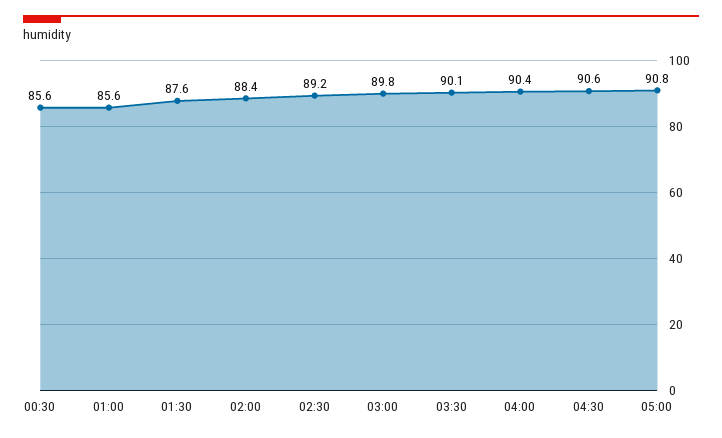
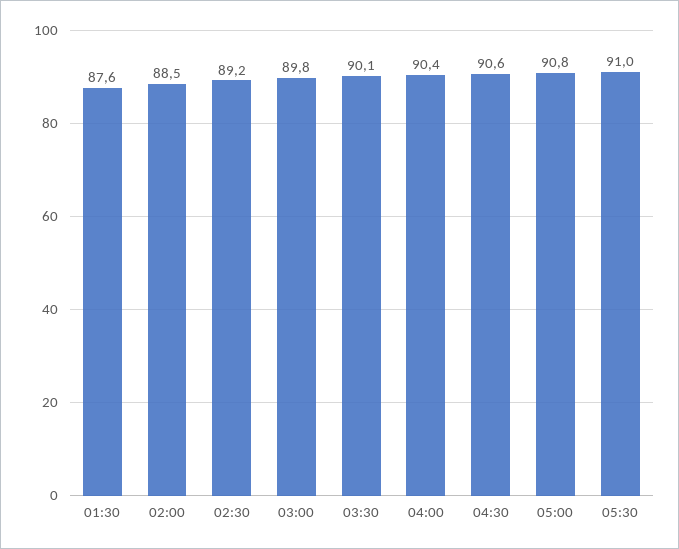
00:30: 85.6 -> none
01:00: 85.6 -> none
02:00: 88.4 -> 88.5
05:30: none -> 91

